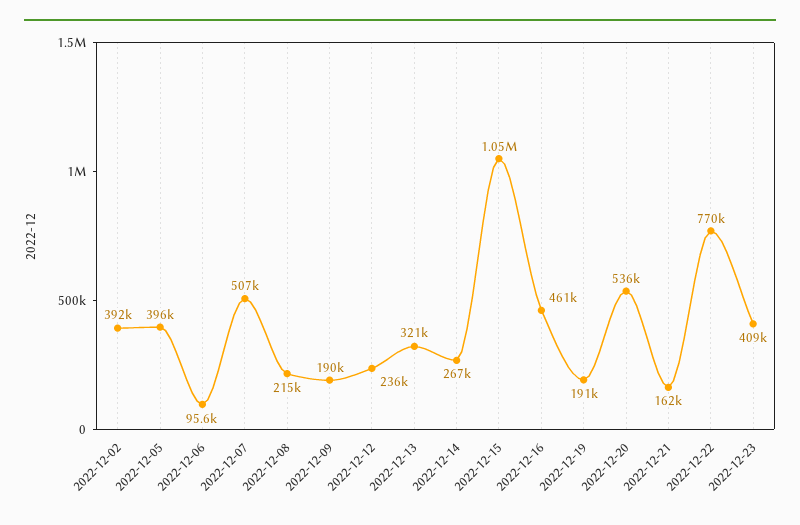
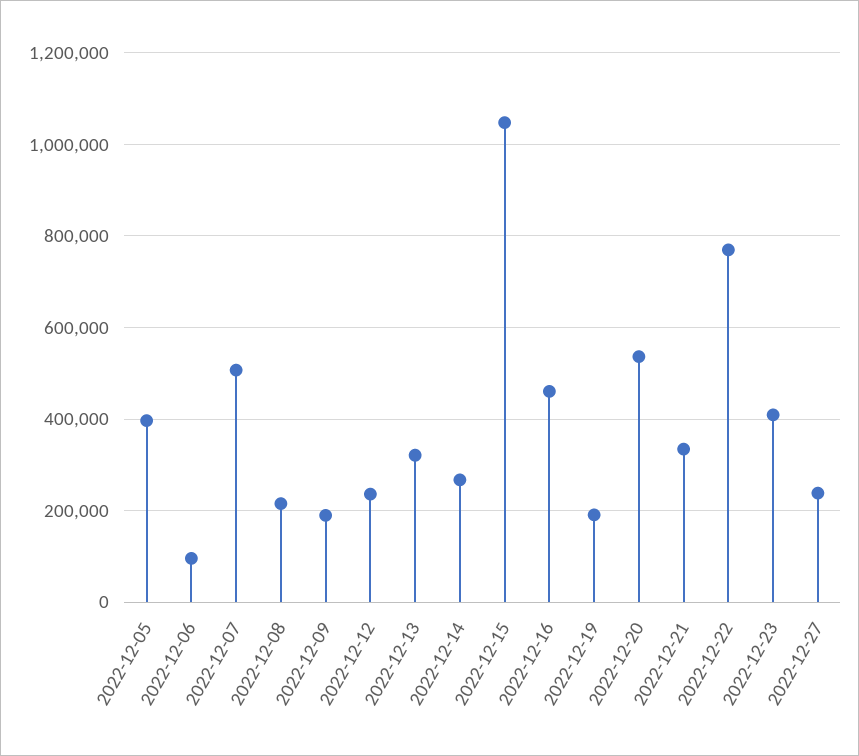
2022-12-02: 392000 -> none
2022-12-21: 162000 -> 340000
2022-12-27: none -> 240000

